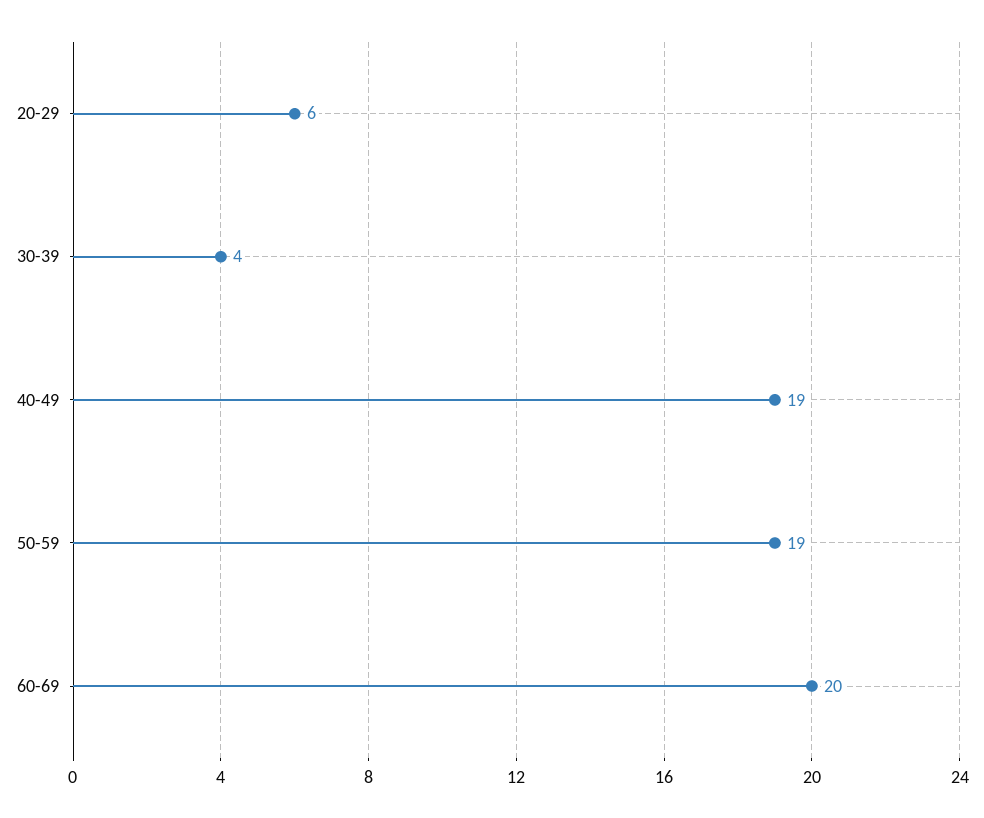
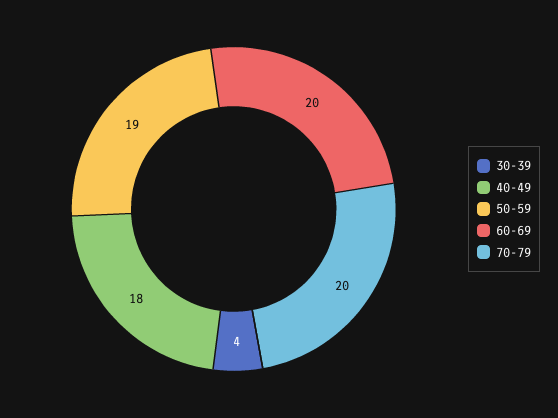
20-29: 6 -> none
40-49: 19 -> 18
70-79: none -> 20

